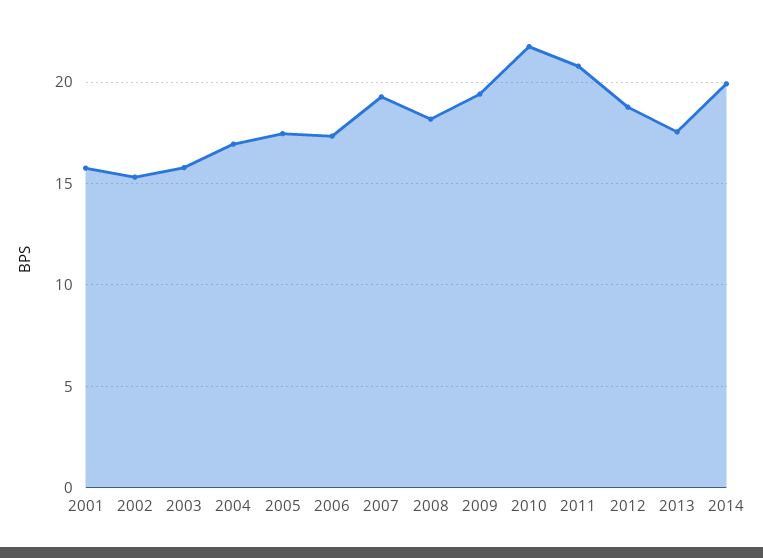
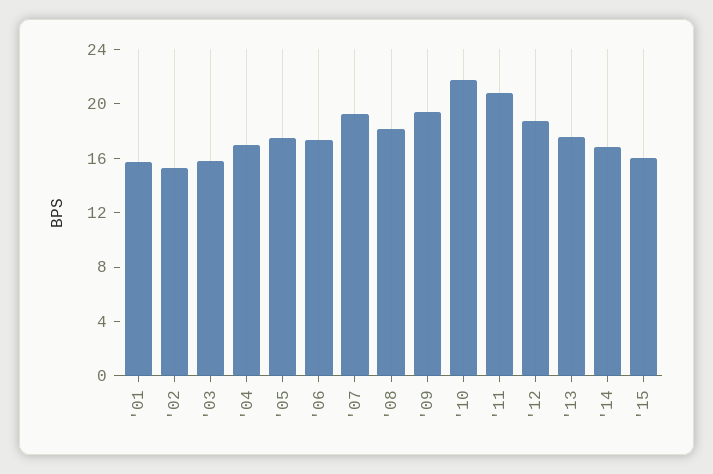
2014: 20 -> 17
'15: none -> 16

